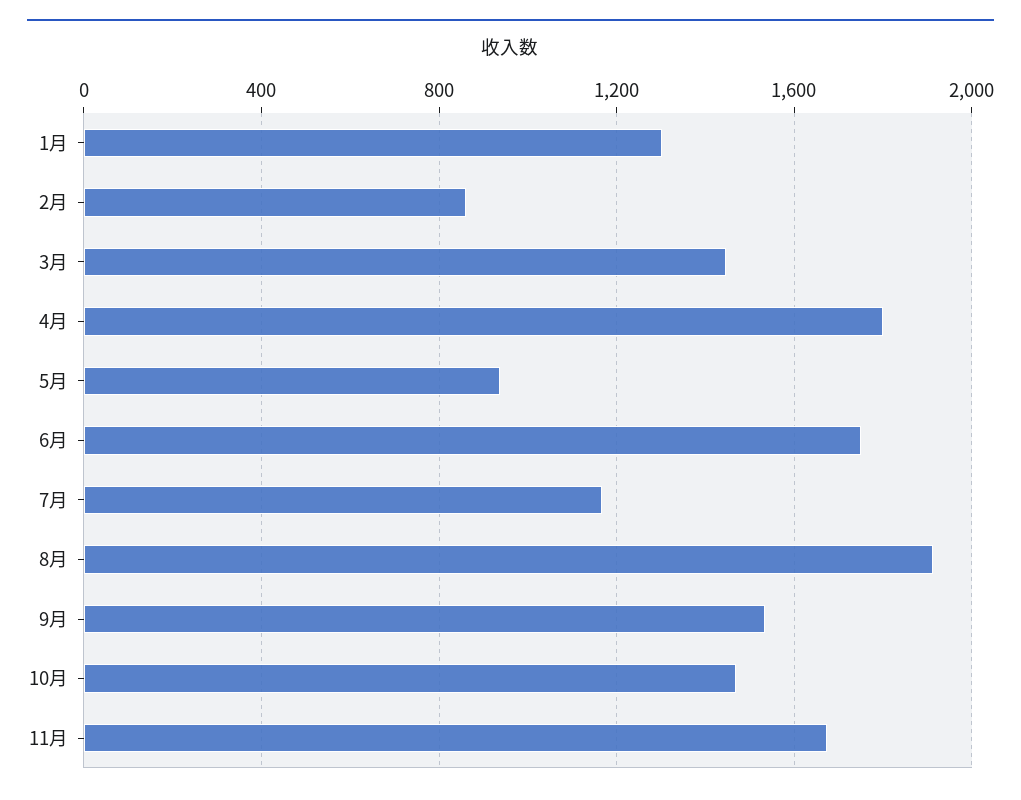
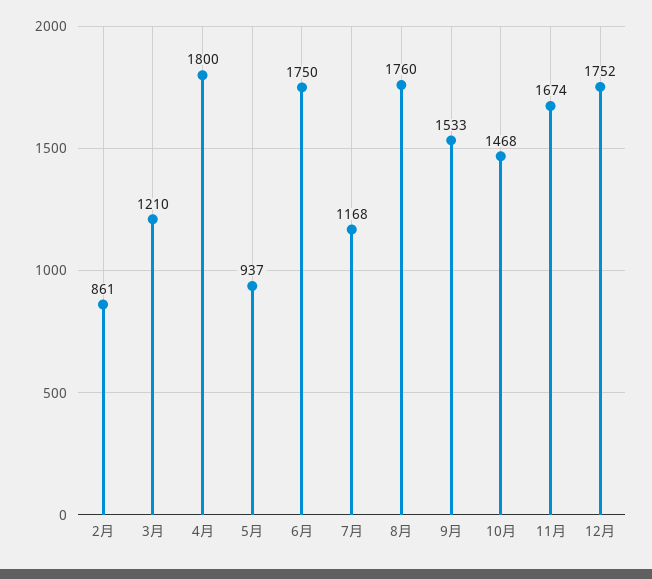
1月: 1300 -> none
3月: 1450 -> 1210
8月: 1900 -> 1760
12月: none -> 1752

